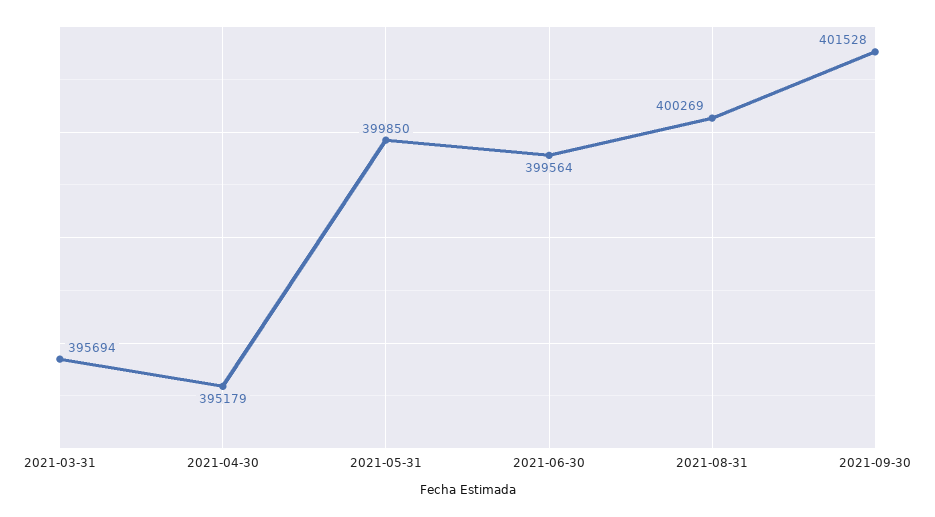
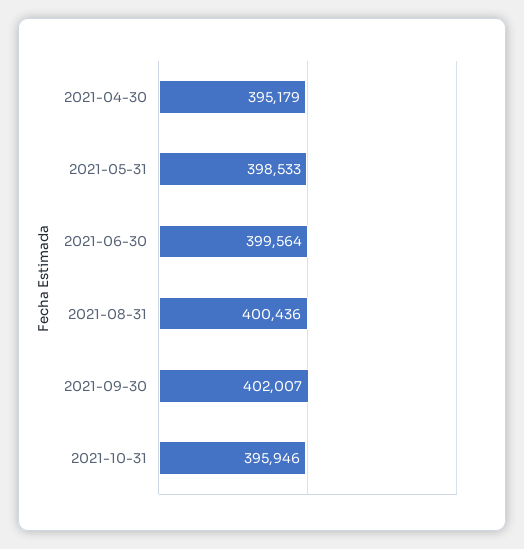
2021-03-31: 395694 -> none
2021-05-31: 399850 -> 398533
2021-08-31: 400269 -> 400436
2021-09-30: 401528 -> 402007
2021-10-31: none -> 395946

